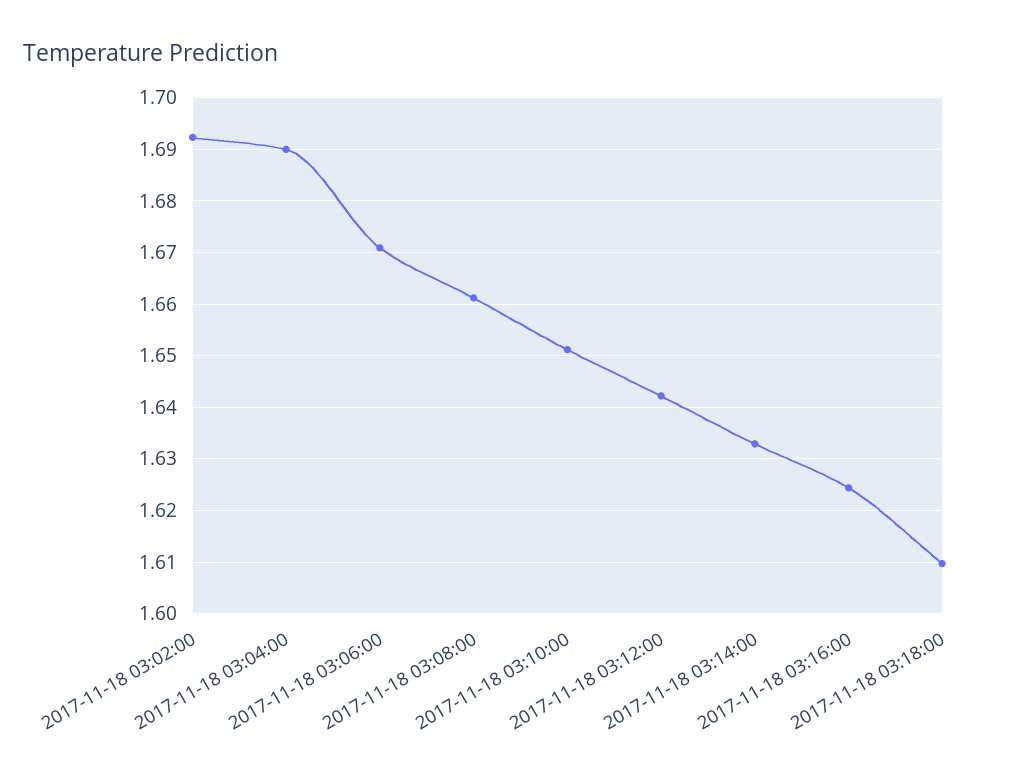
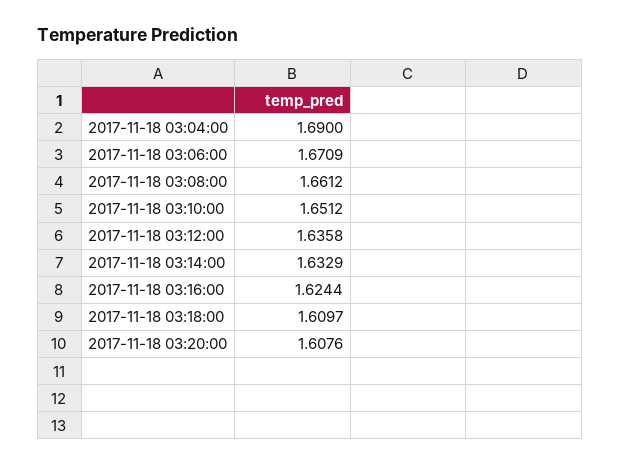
2017-11-18 03:02:00: 1.692 -> none
2017-11-18 03:12:00: 1.642 -> 1.6358
2017-11-18 03:20:00: none -> 1.6076

